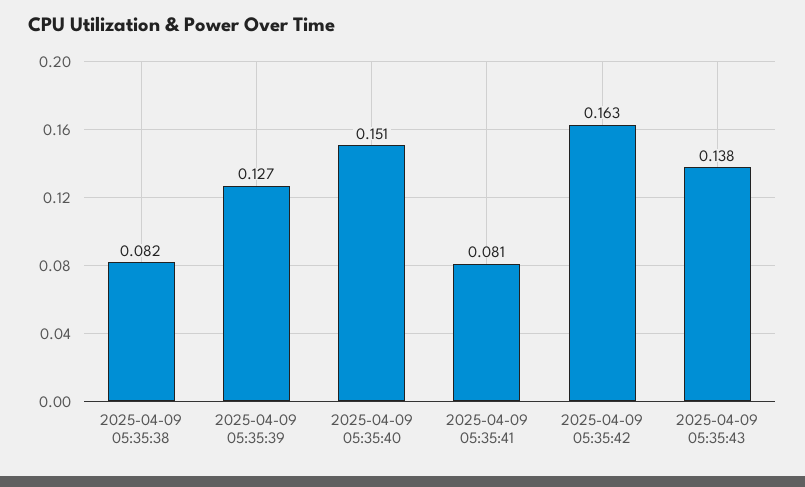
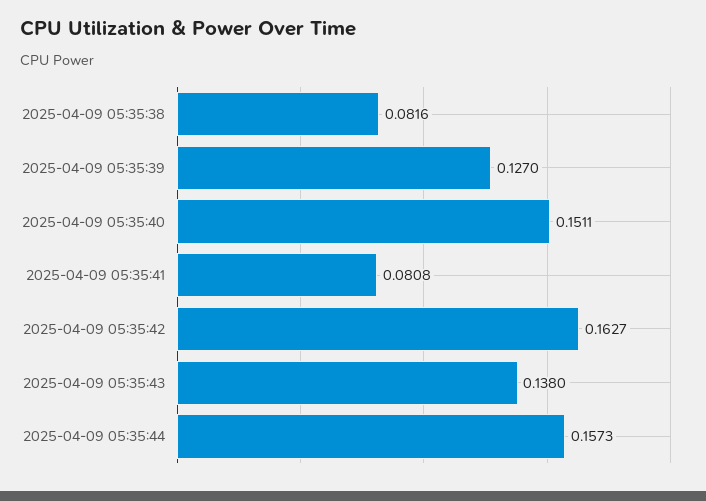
2025-04-09 05:35:44: none -> 0.1573

